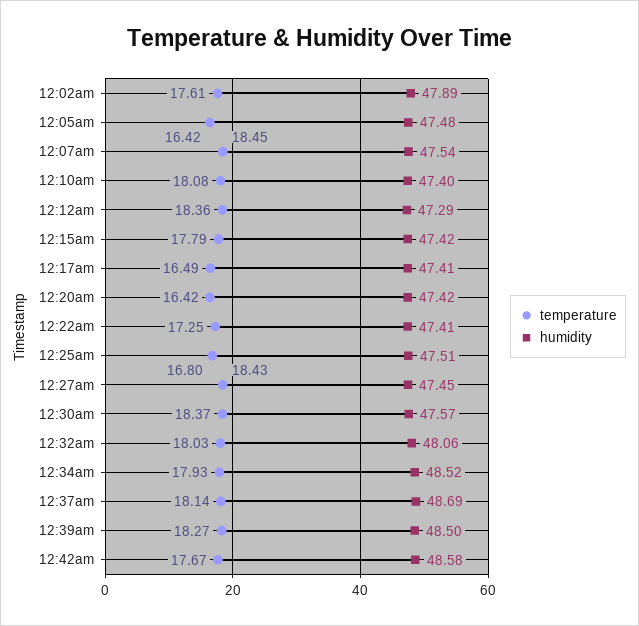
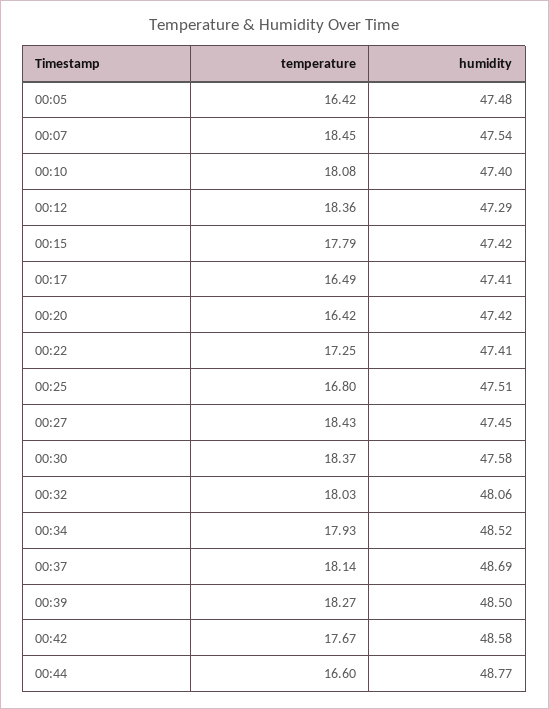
temperature, 12:02am: 17.61 -> none
humidity, 12:02am: 47.89 -> none
humidity, 12:30am: 47.57 -> 47.58
temperature, 00:44: none -> 16.6
humidity, 00:44: none -> 48.77

